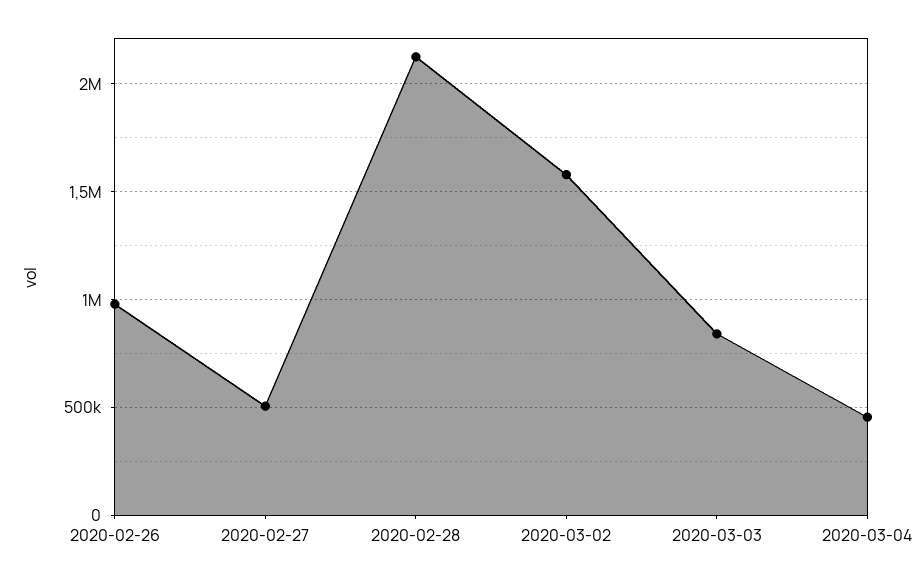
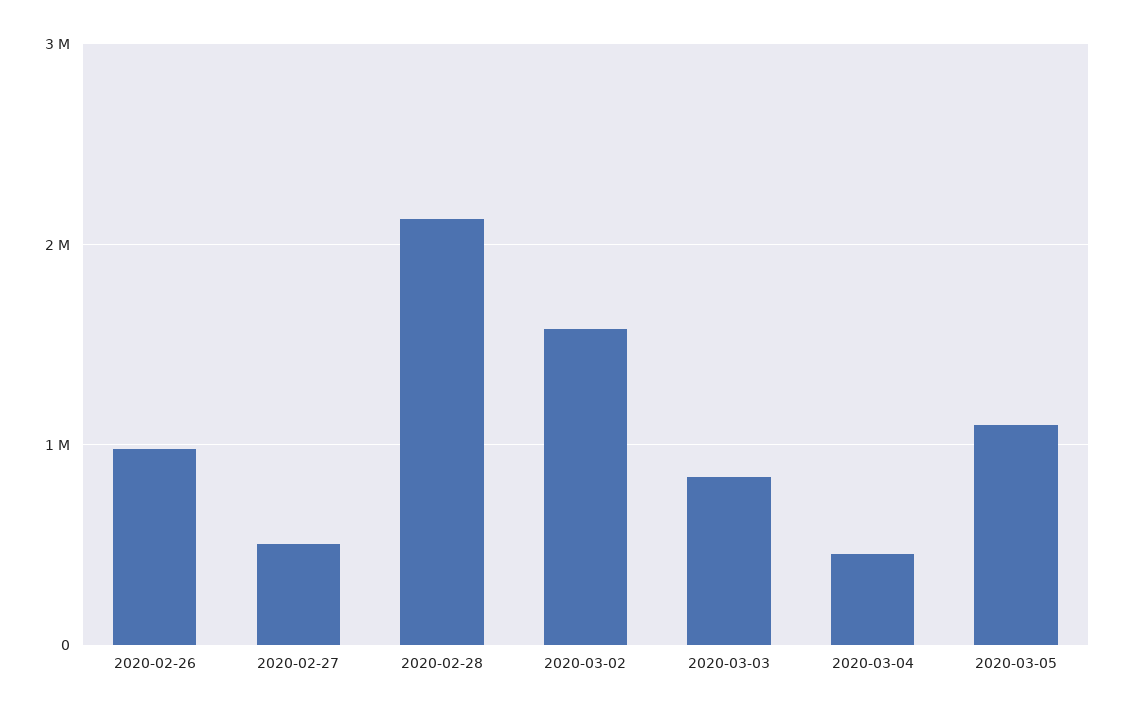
2020-03-05: none -> 1100000

